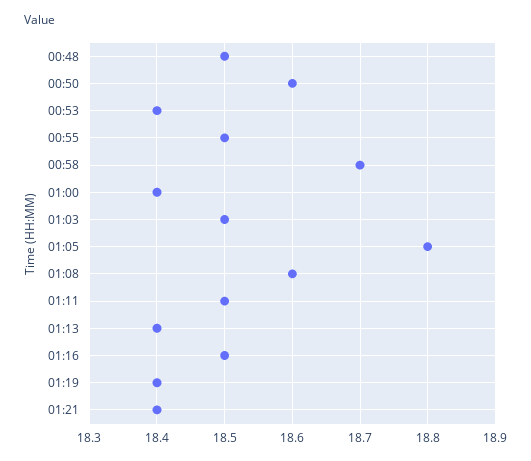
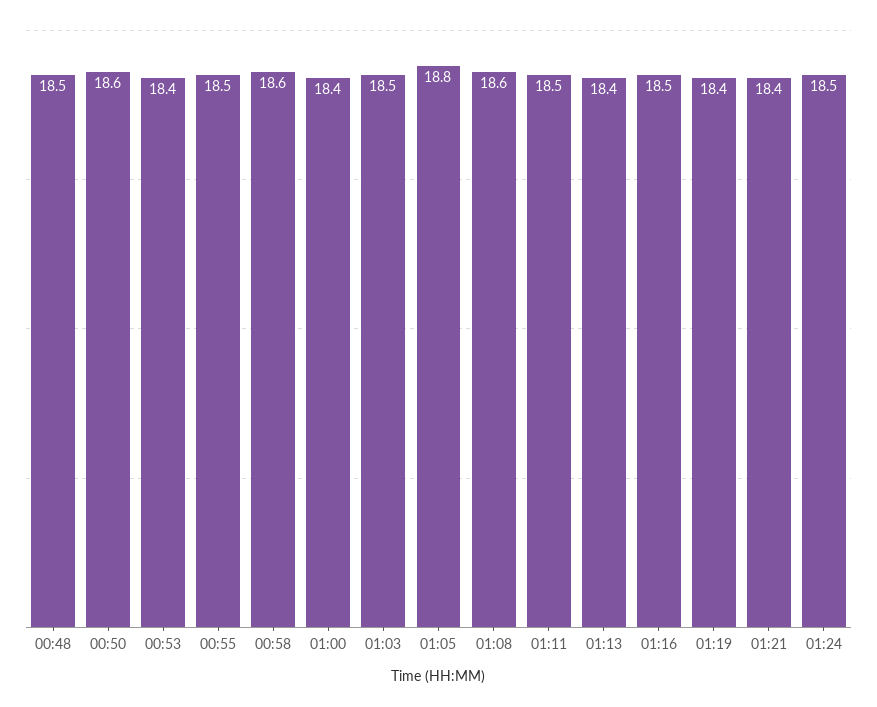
00:58: 18.7 -> 18.6
01:24: none -> 18.5

